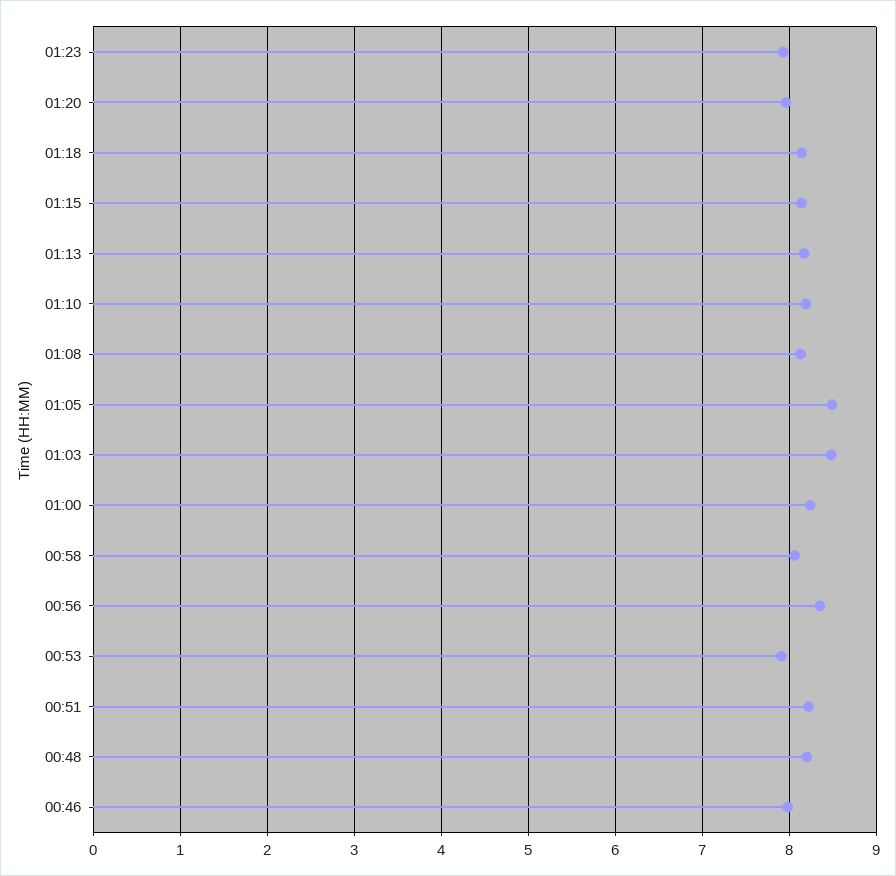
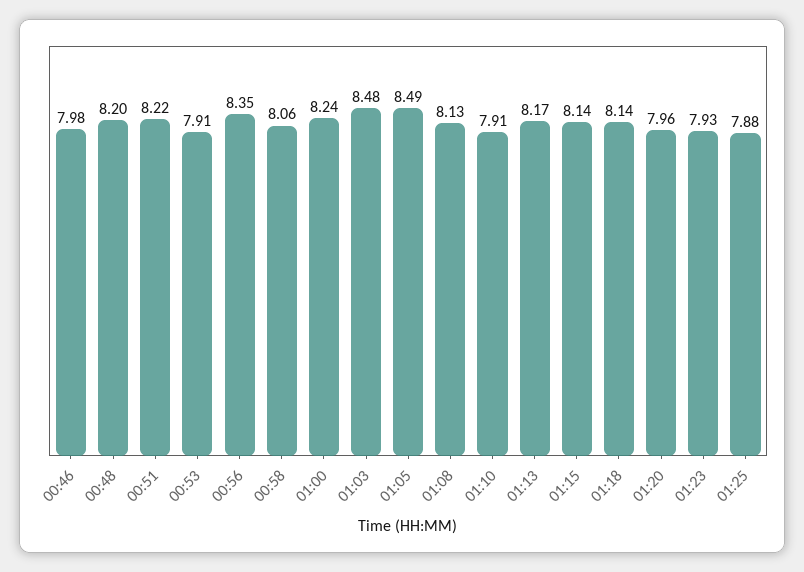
01:10: 8.2 -> 7.91
01:25: none -> 7.88

